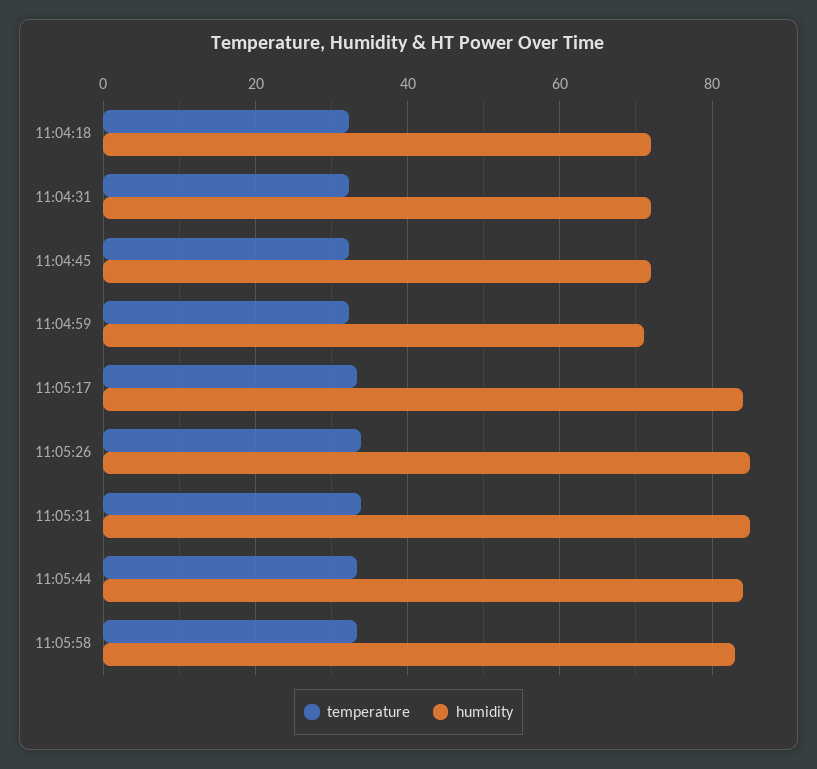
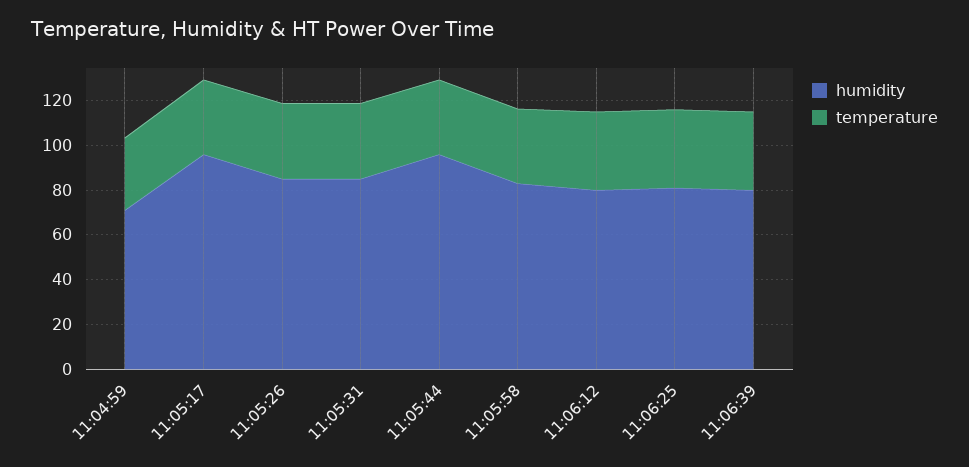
temperature, 11:04:18: 32 -> none
humidity, 11:04:18: 72 -> none
temperature, 11:04:31: 32 -> none
humidity, 11:04:31: 72 -> none
temperature, 11:04:45: 32 -> none
humidity, 11:04:45: 72 -> none
humidity, 11:05:17: 84 -> 95
humidity, 11:05:44: 84 -> 95
humidity, 11:06:12: none -> 80
temperature, 11:06:12: none -> 35
humidity, 11:06:25: none -> 80
temperature, 11:06:25: none -> 35
humidity, 11:06:39: none -> 80
temperature, 11:06:39: none -> 35

